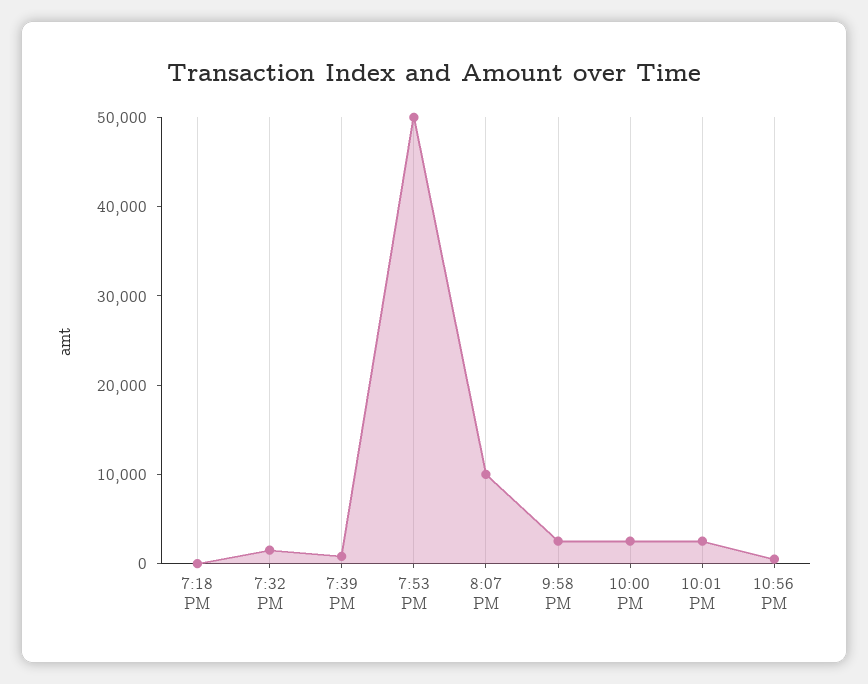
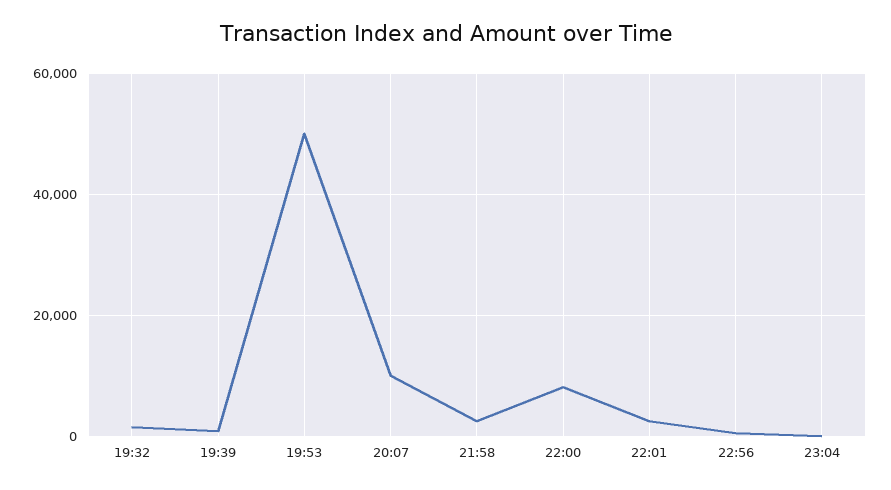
7:18 PM: 0 -> none
10:00 PM: 2000 -> 8000
23:04: none -> 0

